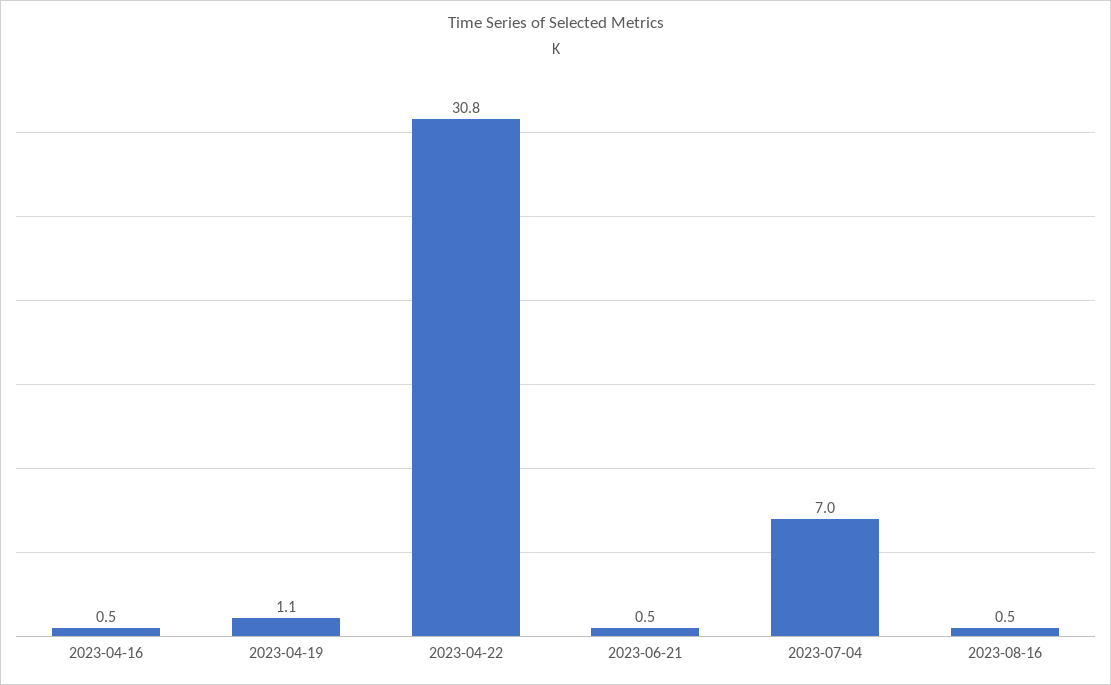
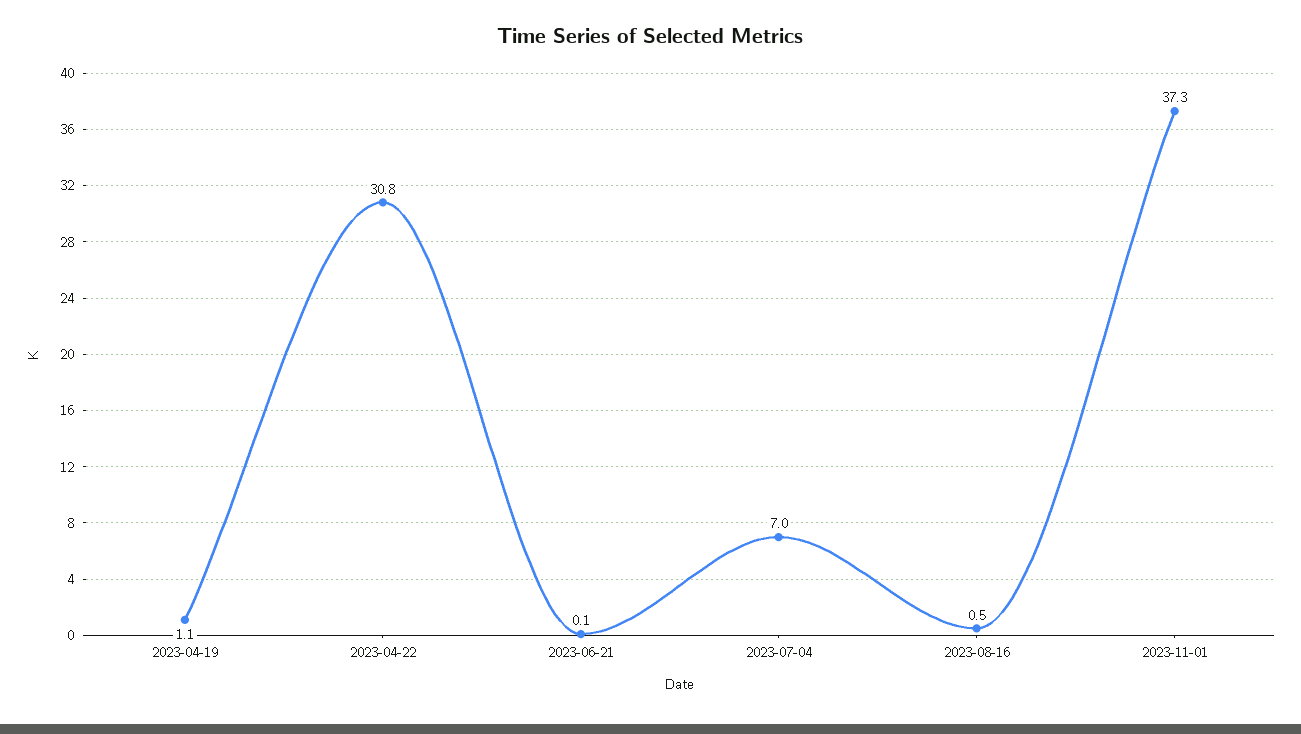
2023-04-16: 0.5 -> none
2023-06-21: 0.5 -> 0.1
2023-11-01: none -> 37.3

